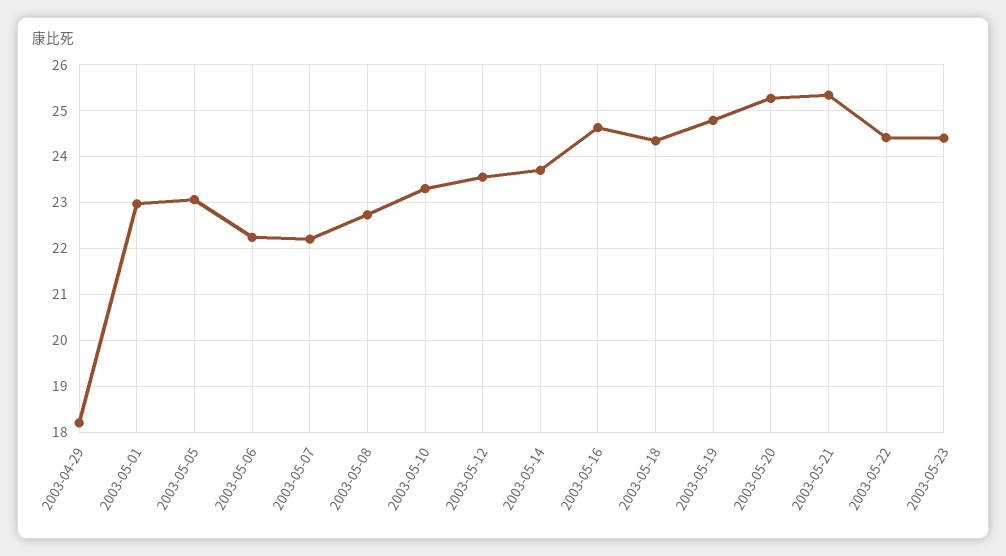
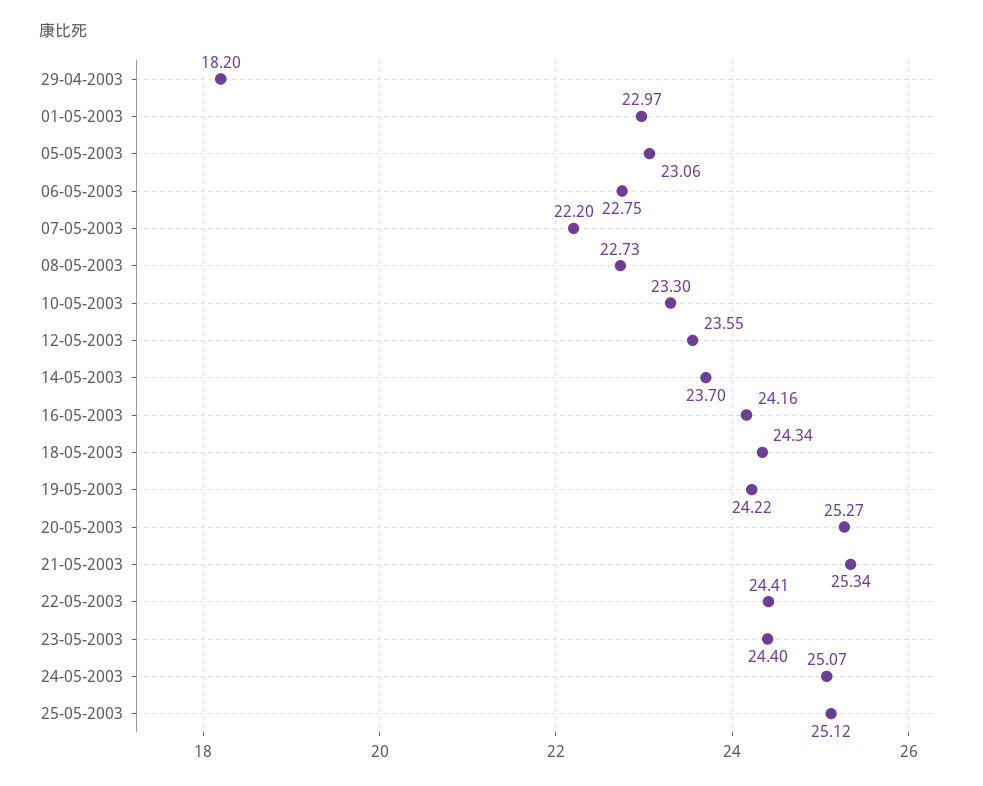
2003-05-06: 22.2 -> 22.75
2003-05-16: 24.6 -> 24.16
2003-05-19: 24.8 -> 24.22
24-05-2003: none -> 25.07
25-05-2003: none -> 25.12

